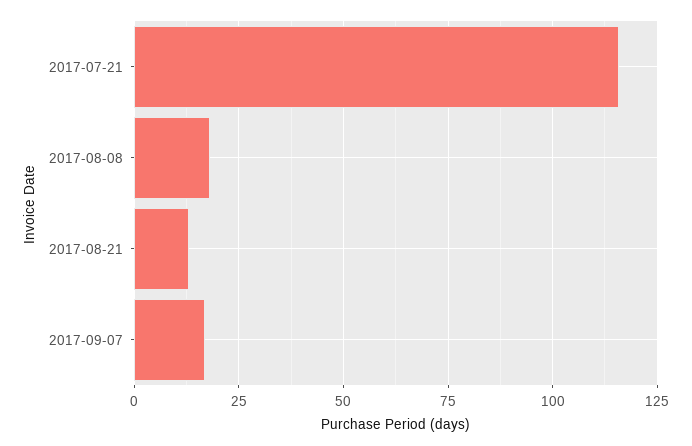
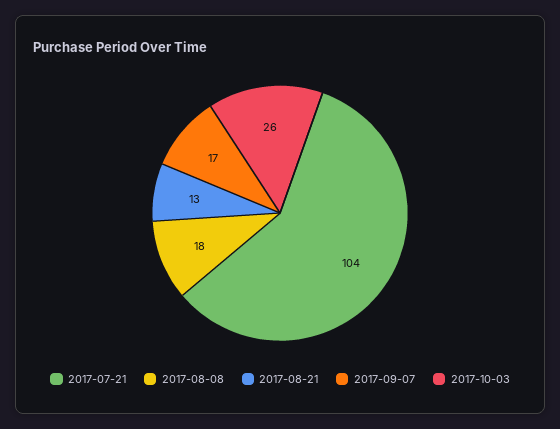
2017-07-21: 115 -> 104
2017-10-03: none -> 26

